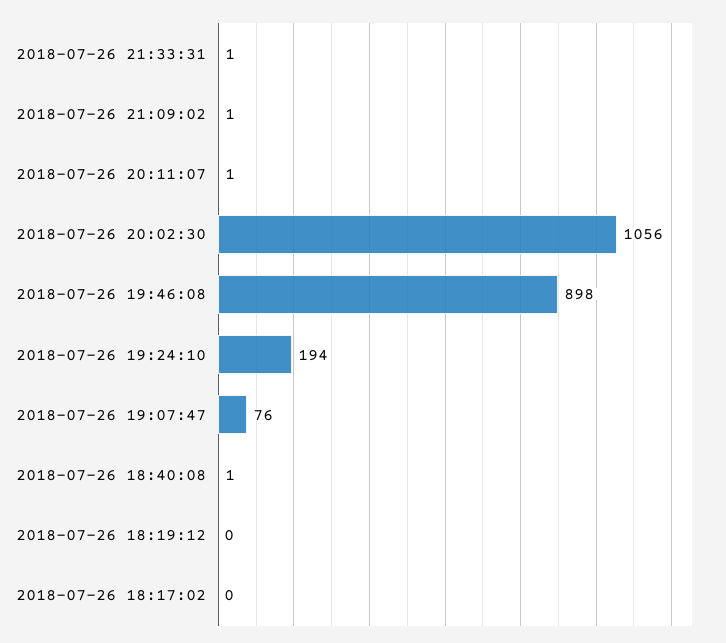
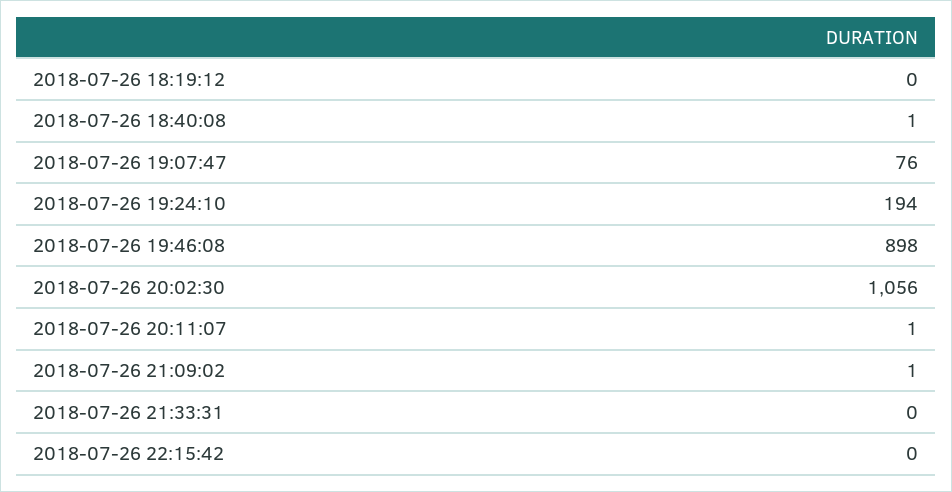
2018-07-26 21:33:31: 1 -> 0
2018-07-26 18:17:02: 0 -> none
2018-07-26 22:15:42: none -> 0

